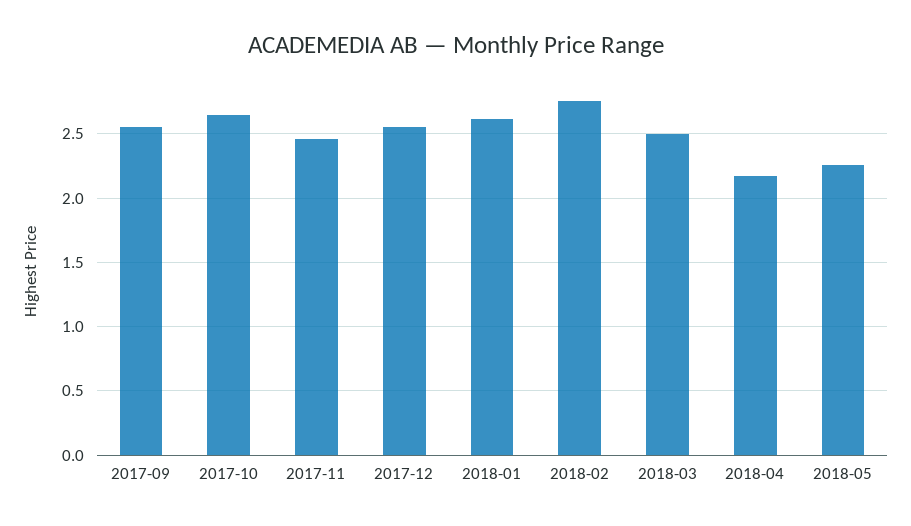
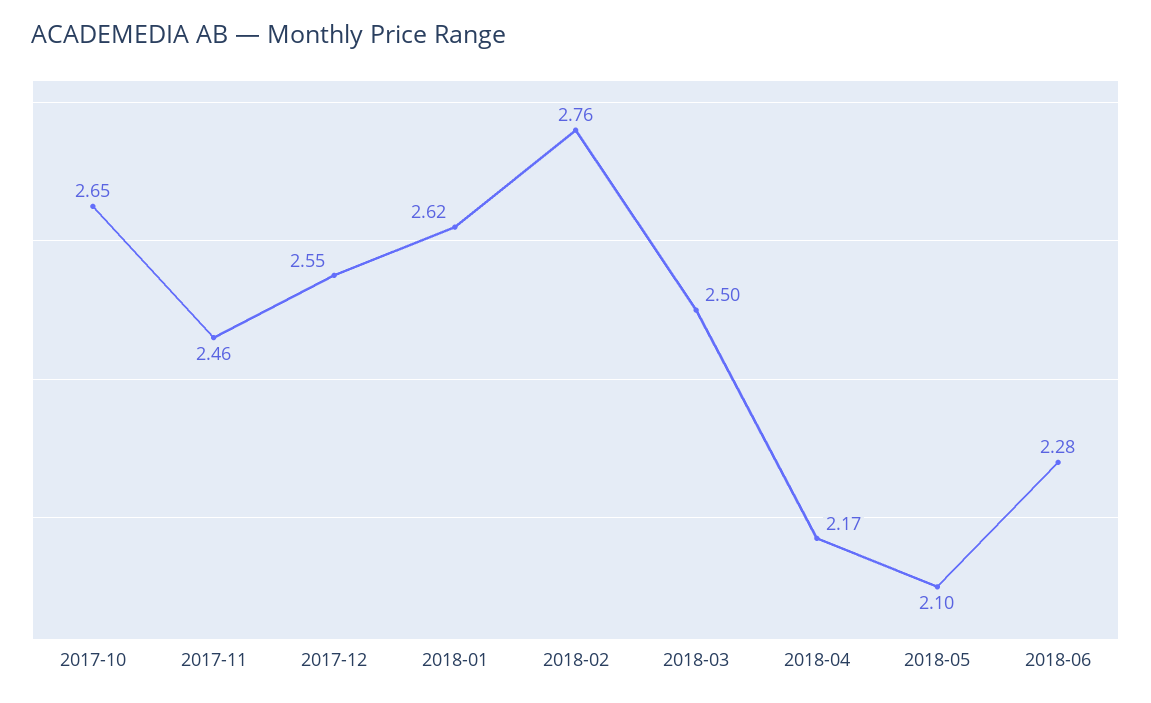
2017-09: 2.55 -> none
2018-05: 2.25 -> 2.1
2018-06: none -> 2.28

